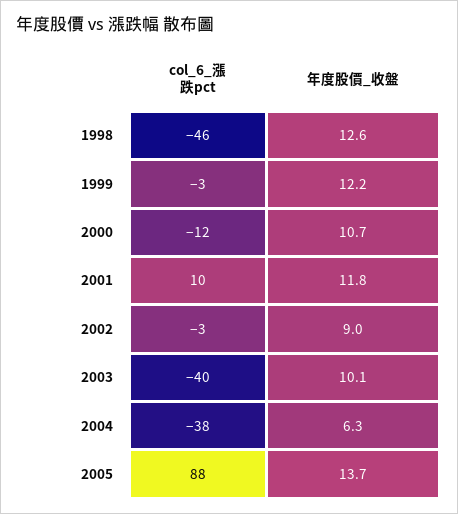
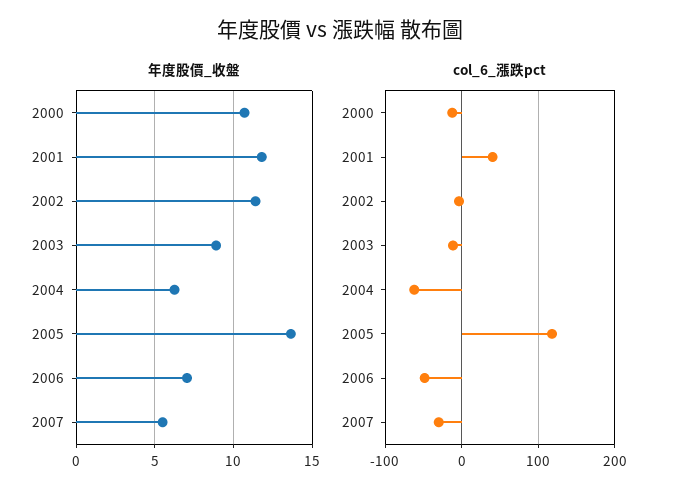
col_6_漲跌pct, 1998: -46 -> none
年度股價_收盤, 1998: 12.6 -> none
col_6_漲跌pct, 1999: -3 -> none
年度股價_收盤, 1999: 12.2 -> none
col_6_漲跌pct, 2001: 10 -> 40
年度股價_收盤, 2002: 9 -> 11.5
col_6_漲跌pct, 2003: -40 -> -10
年度股價_收盤, 2003: 10.1 -> 9
col_6_漲跌pct, 2004: -38 -> -60
col_6_漲跌pct, 2005: 88 -> 120
年度股價_收盤, 2006: none -> 7
年度股價_收盤, 2007: none -> 5.5
col_6_漲跌pct, 2006: none -> -50
col_6_漲跌pct, 2007: none -> -30

